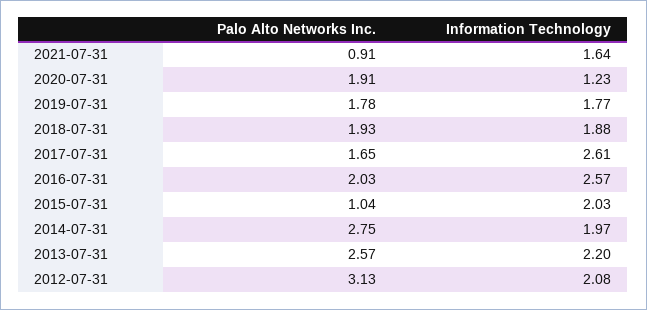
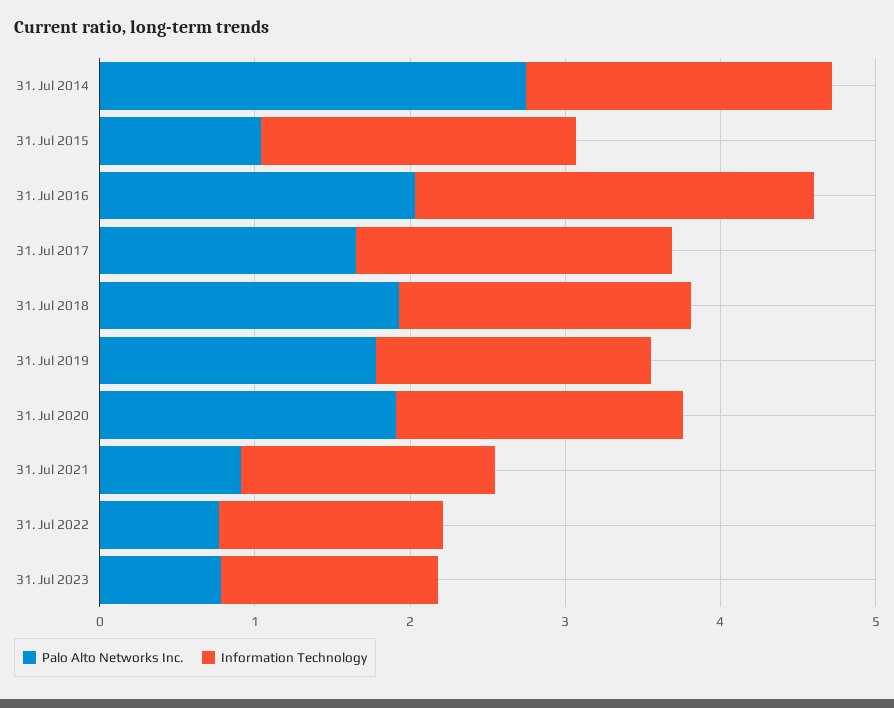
Information Technology, 2020-07-31: 1.23 -> 1.8
Information Technology, 2017-07-31: 2.61 -> 2
Palo Alto Networks Inc., 2013-07-31: 2.57 -> none
Information Technology, 2013-07-31: 2.2 -> none
Palo Alto Networks Inc., 2012-07-31: 3.13 -> none
Information Technology, 2012-07-31: 2.08 -> none
Palo Alto Networks Inc., 31. Jul 2022: none -> 0.8
Information Technology, 31. Jul 2022: none -> 1.4
Palo Alto Networks Inc., 31. Jul 2023: none -> 0.8
Information Technology, 31. Jul 2023: none -> 1.4

